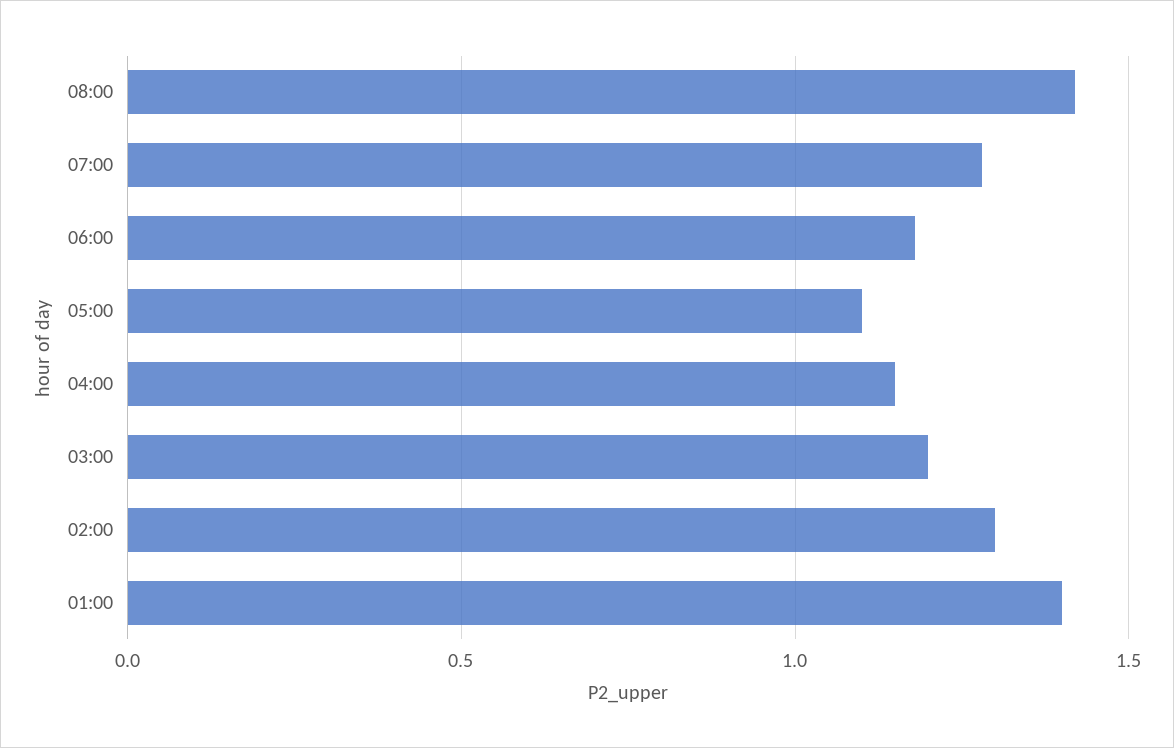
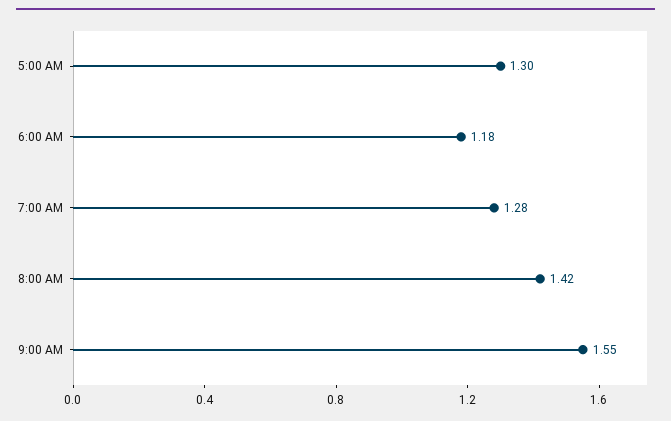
05:00: 1.1 -> 1.3
04:00: 1.15 -> none
03:00: 1.2 -> none
02:00: 1.3 -> none
01:00: 1.4 -> none
9:00 AM: none -> 1.55

